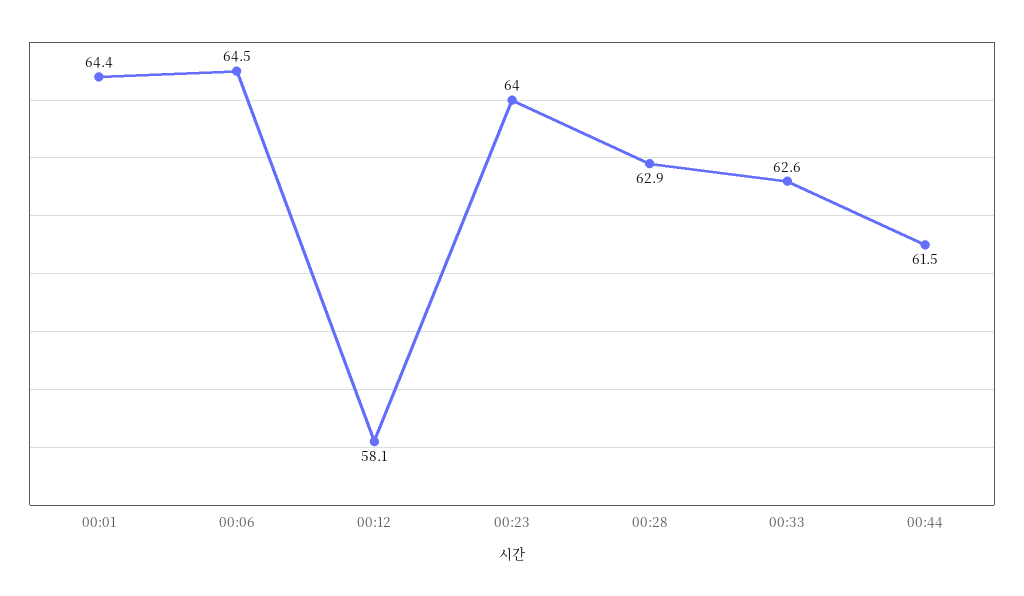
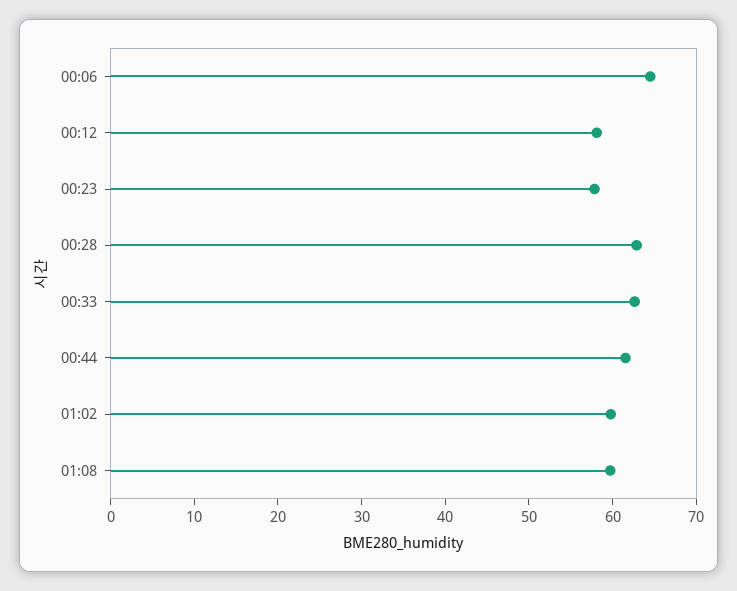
00:01: 64.4 -> none
00:23: 64 -> 58
01:02: none -> 60
01:08: none -> 60

